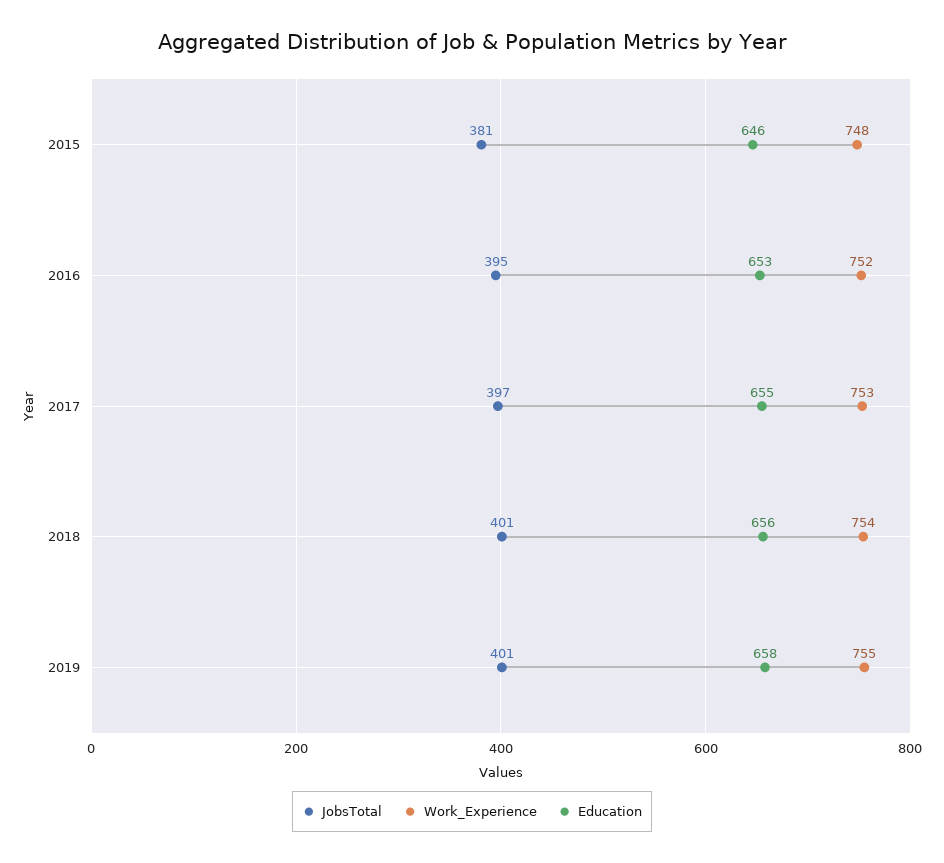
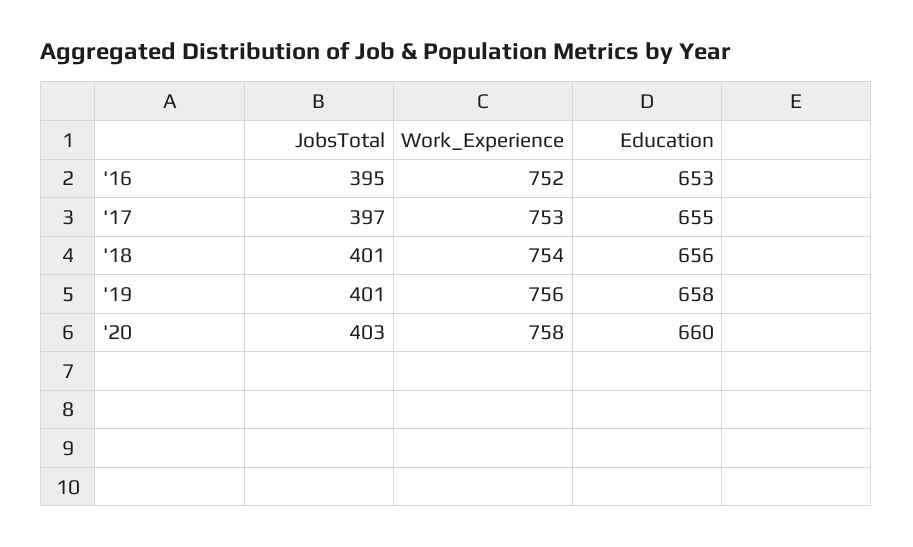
JobsTotal, 2015: 381 -> none
Work_Experience, 2015: 748 -> none
Education, 2015: 646 -> none
Work_Experience, 2019: 755 -> 756
JobsTotal, '20: none -> 403
Work_Experience, '20: none -> 758
Education, '20: none -> 660

